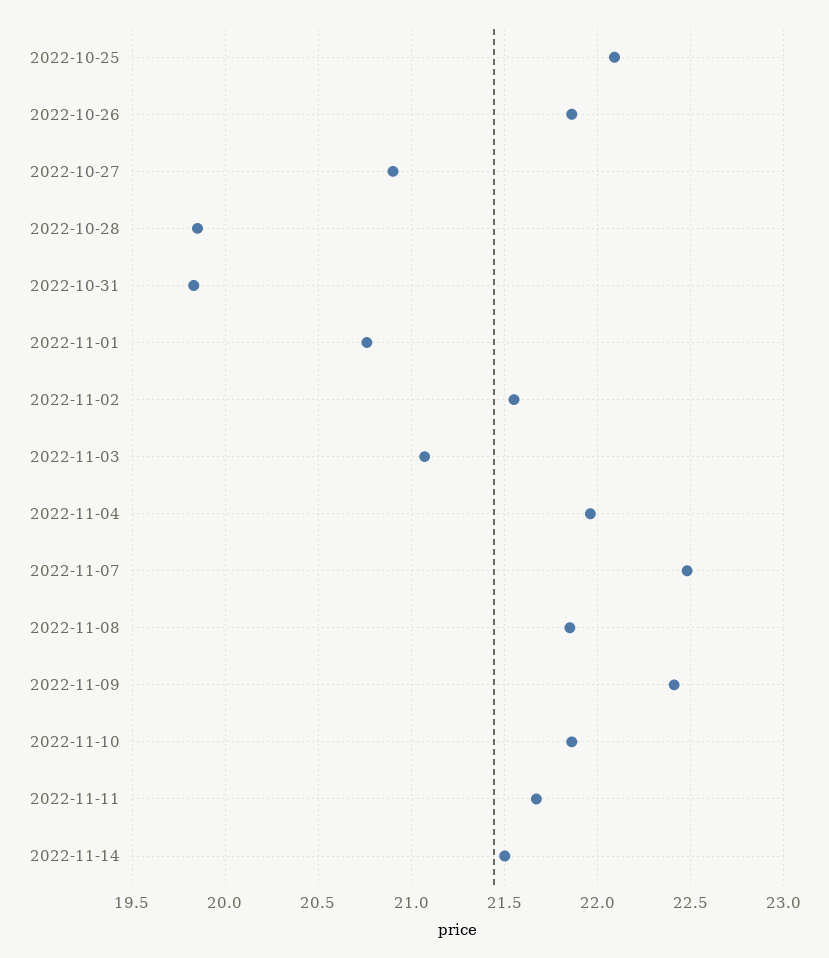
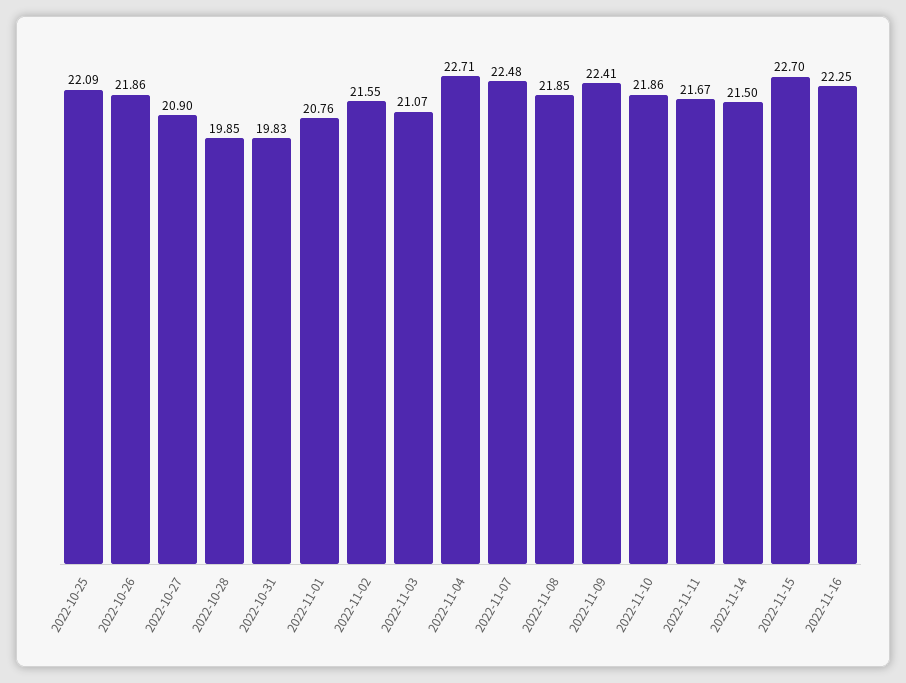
2022-11-04: 21.95 -> 22.71
2022-11-15: none -> 22.7
2022-11-16: none -> 22.25

